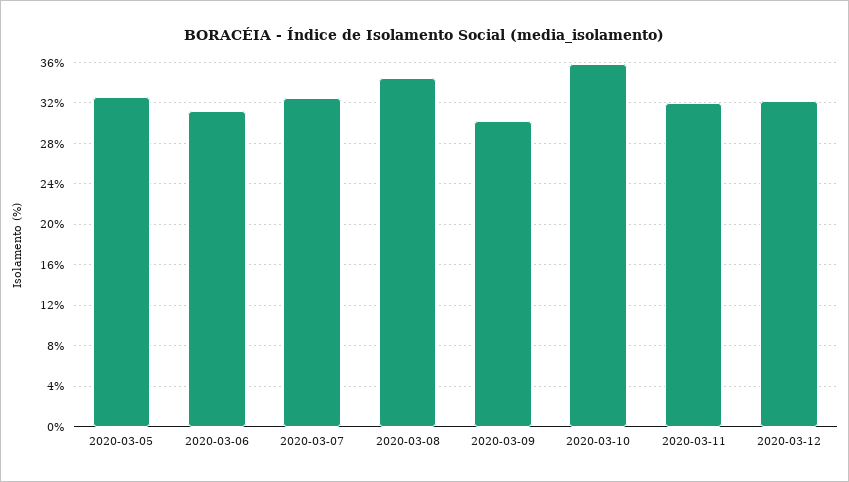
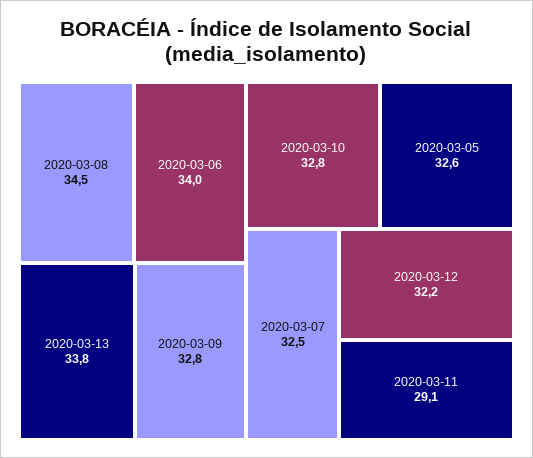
2020-03-06: 31 -> 34
2020-03-09: 30 -> 32.8
2020-03-10: 36 -> 32.8
2020-03-11: 32 -> 29.1
2020-03-13: none -> 33.8

